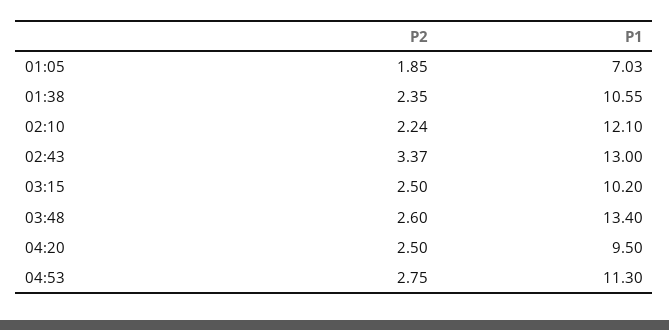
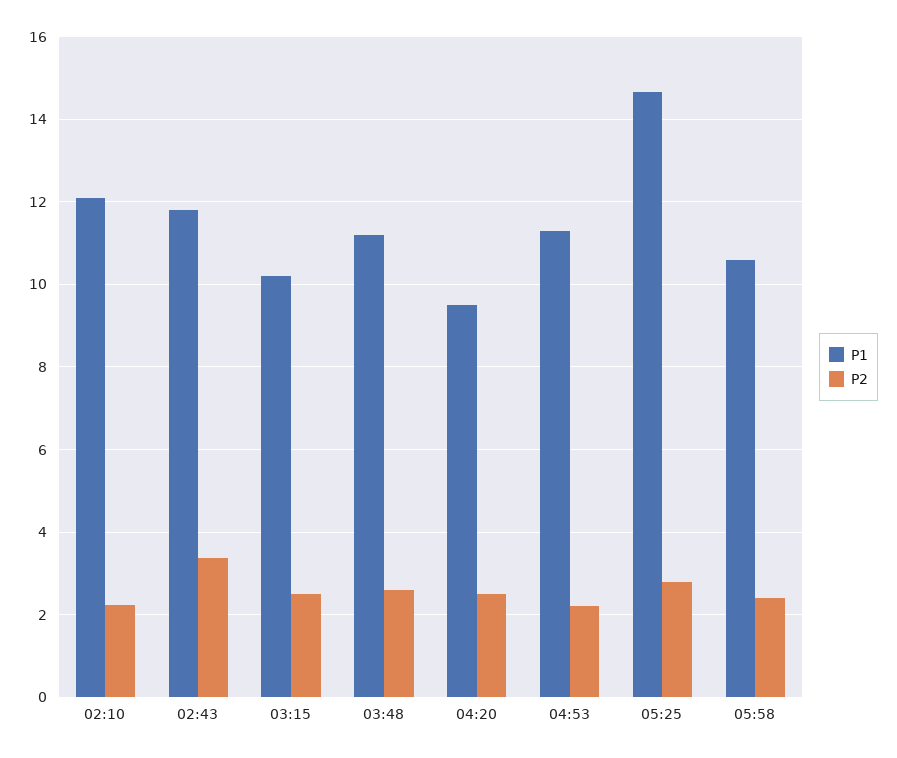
P2, 01:05: 1.85 -> none
P1, 01:05: 7.03 -> none
P2, 01:38: 2.35 -> none
P1, 01:38: 10.55 -> none
P1, 02:43: 13 -> 11.8
P1, 03:48: 13.4 -> 11.2
P2, 04:53: 2.75 -> 2.2
P1, 05:25: none -> 14.6
P2, 05:25: none -> 2.8
P1, 05:58: none -> 10.6
P2, 05:58: none -> 2.4

